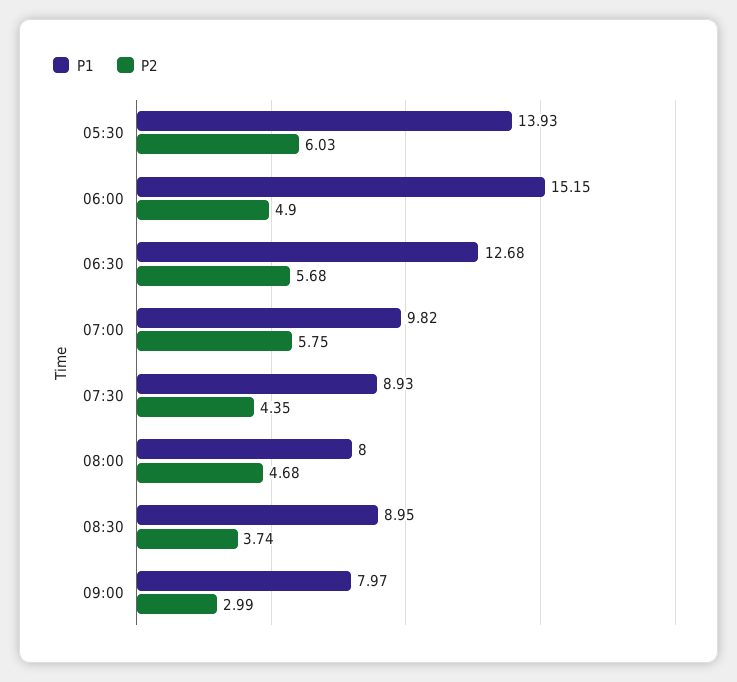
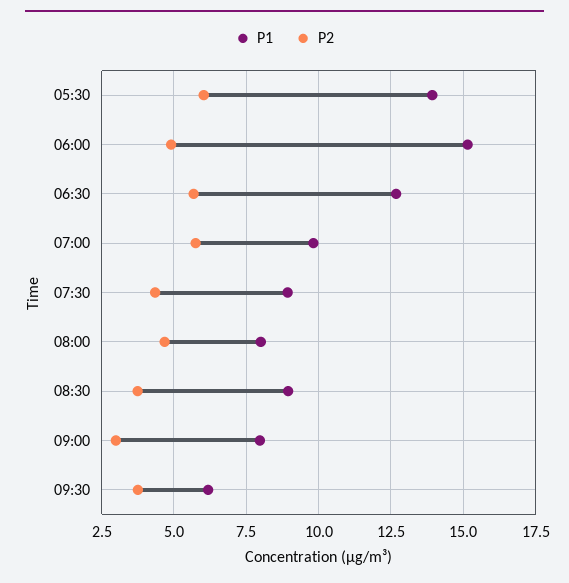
P1, 09:30: none -> 6.25
P2, 09:30: none -> 3.75

